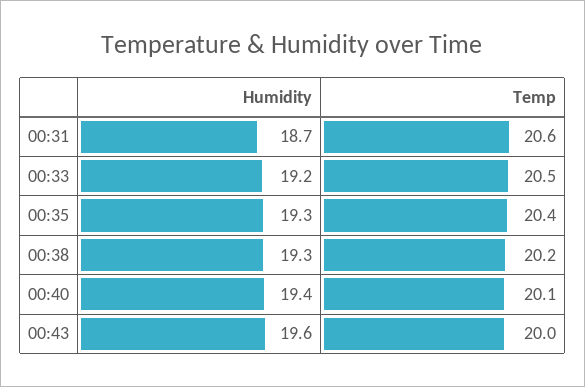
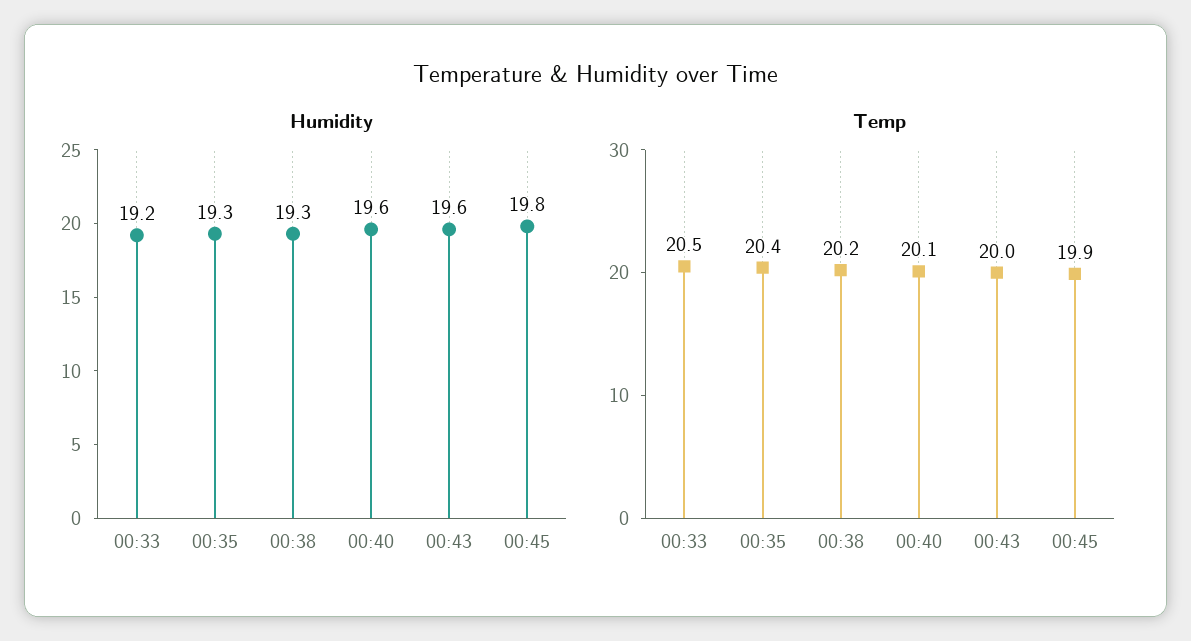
Humidity, 00:31: 18.7 -> none
Temp, 00:31: 20.6 -> none
Humidity, 00:40: 19.4 -> 19.6
Humidity, 00:45: none -> 19.8
Temp, 00:45: none -> 19.9

